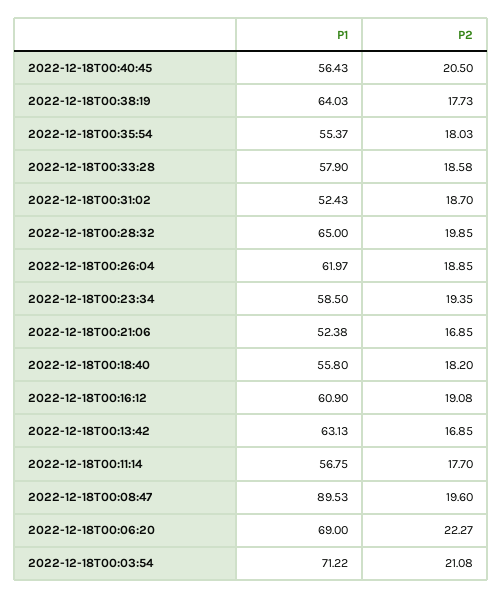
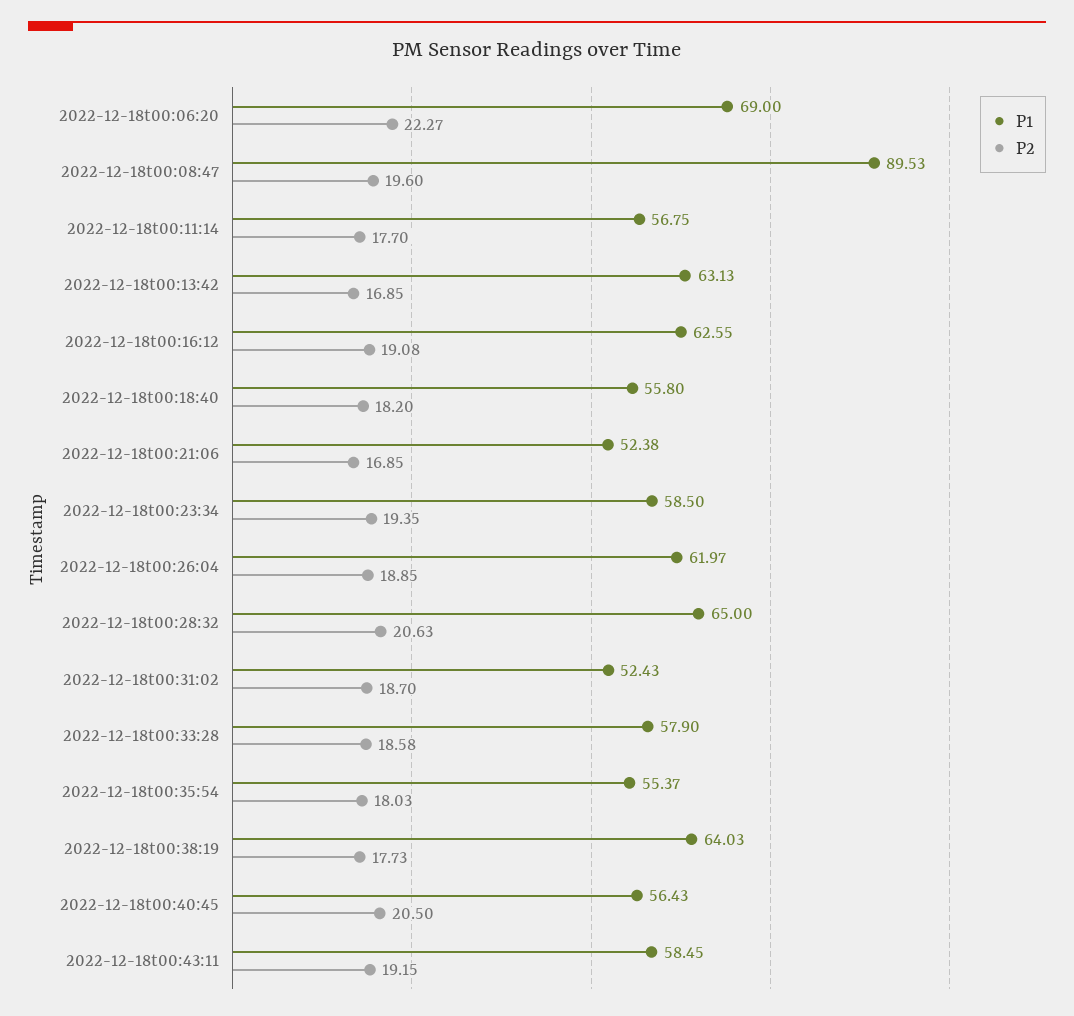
P2, 2022-12-18T00:28:32: 19.85 -> 20.63
P1, 2022-12-18T00:16:12: 60.9 -> 62.55
P1, 2022-12-18T00:03:54: 71.22 -> none
P2, 2022-12-18T00:03:54: 21.08 -> none
P1, 2022-12-18t00:43:11: none -> 58.45
P2, 2022-12-18t00:43:11: none -> 19.15

